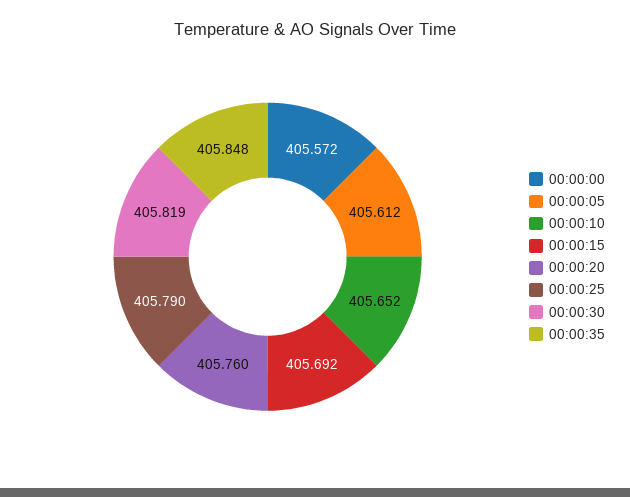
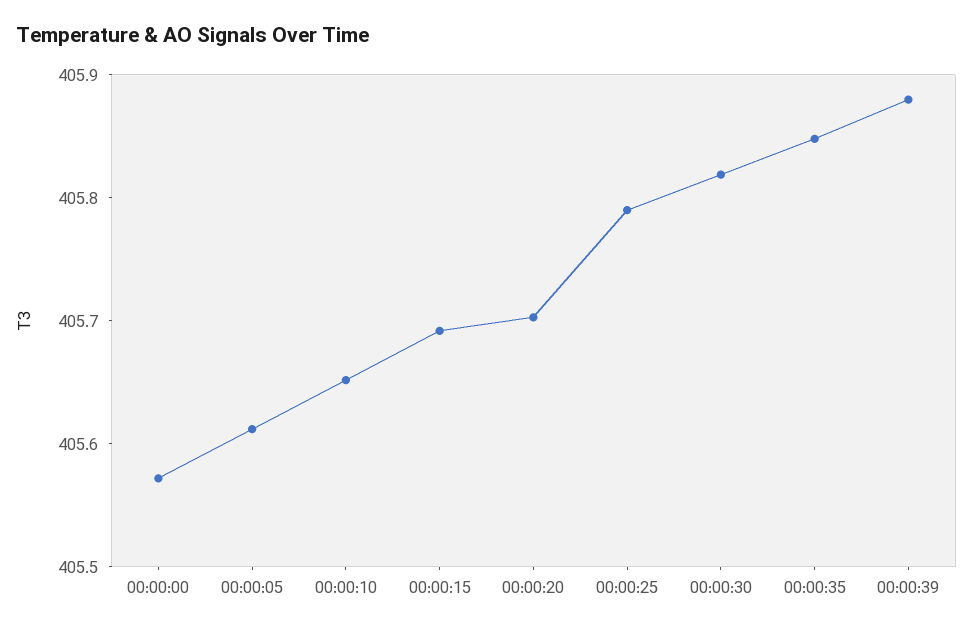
00:00:20: 405.76 -> 405.7
00:00:39: none -> 405.88

